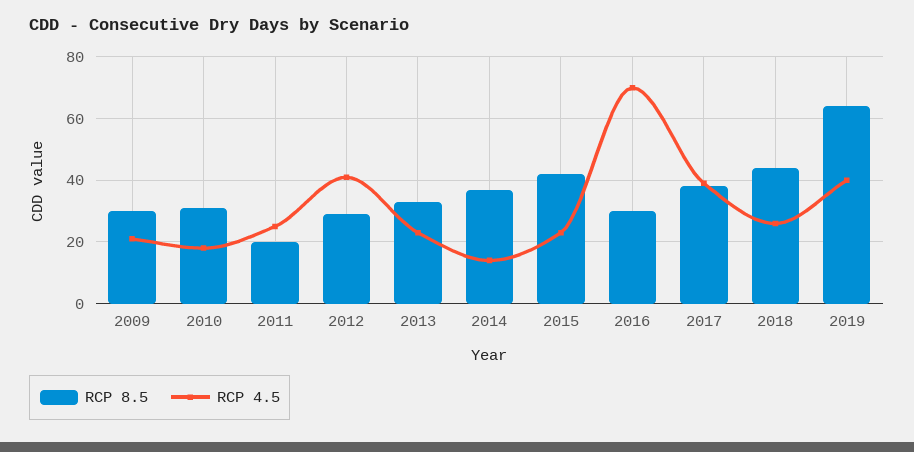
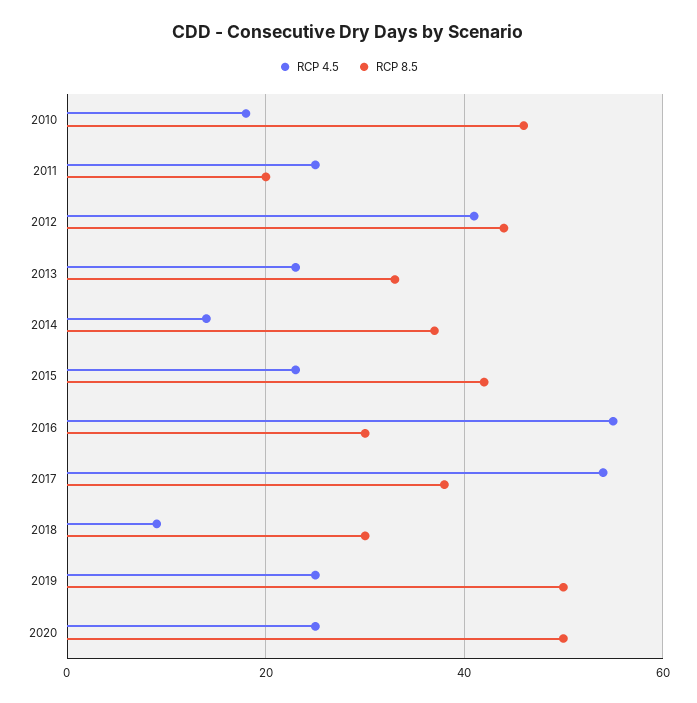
RCP 8.5, 2009: 30 -> none
RCP 4.5, 2009: 20 -> none
RCP 8.5, 2010: 30 -> 45
RCP 8.5, 2012: 30 -> 45
RCP 4.5, 2016: 70 -> 55
RCP 4.5, 2017: 40 -> 55
RCP 8.5, 2018: 45 -> 30
RCP 4.5, 2018: 25 -> 10
RCP 8.5, 2019: 65 -> 50
RCP 4.5, 2019: 40 -> 25
RCP 4.5, 2020: none -> 25
RCP 8.5, 2020: none -> 50

